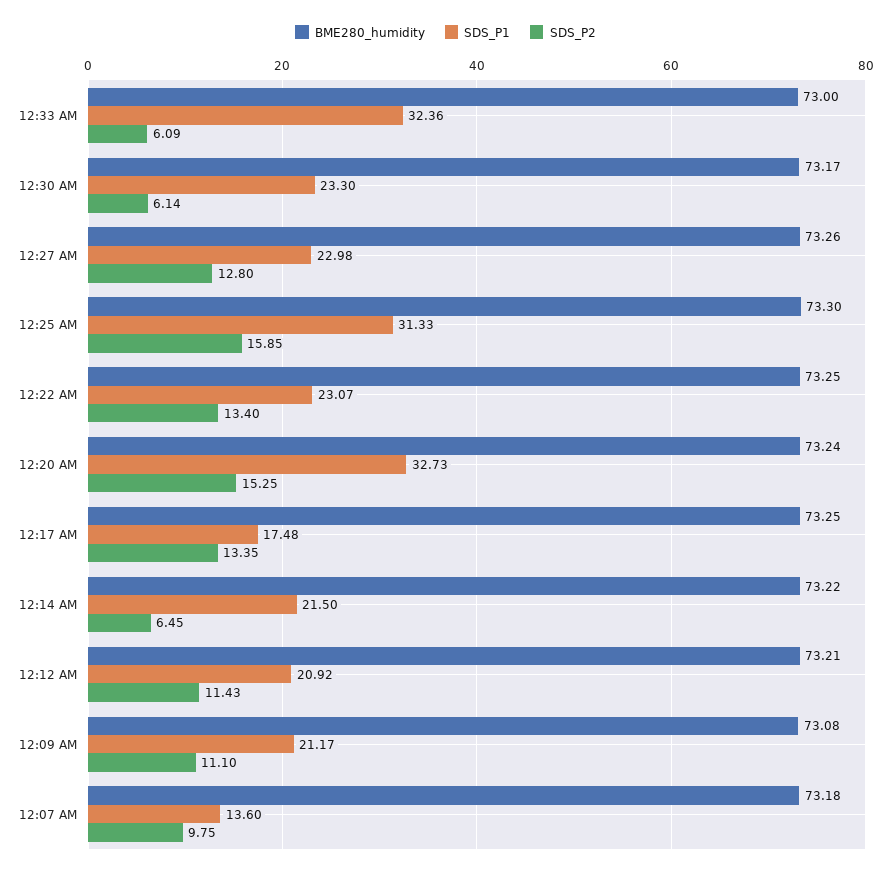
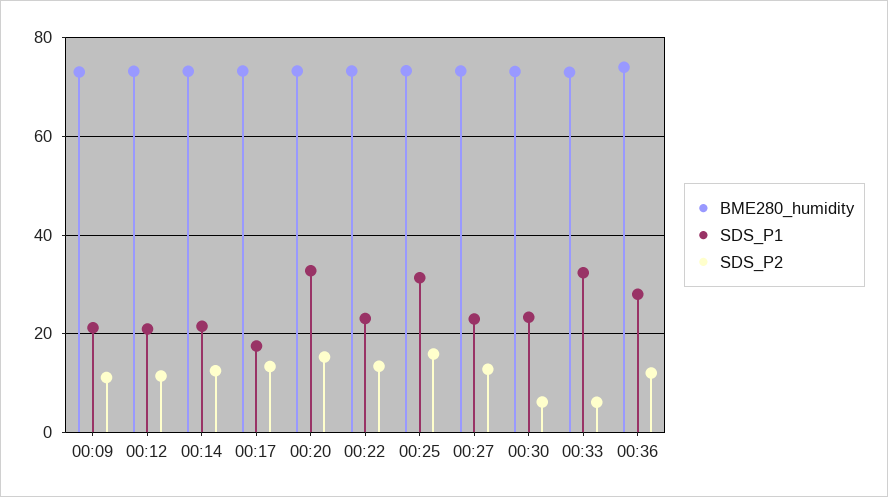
SDS_P2, 12:14 AM: 6.45 -> 12
BME280_humidity, 12:07 AM: 73.18 -> none
SDS_P1, 12:07 AM: 13.6 -> none
SDS_P2, 12:07 AM: 9.75 -> none
BME280_humidity, 00:36: none -> 74
SDS_P1, 00:36: none -> 28
SDS_P2, 00:36: none -> 12

